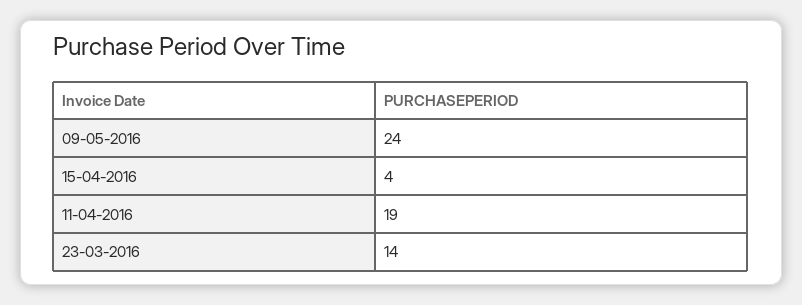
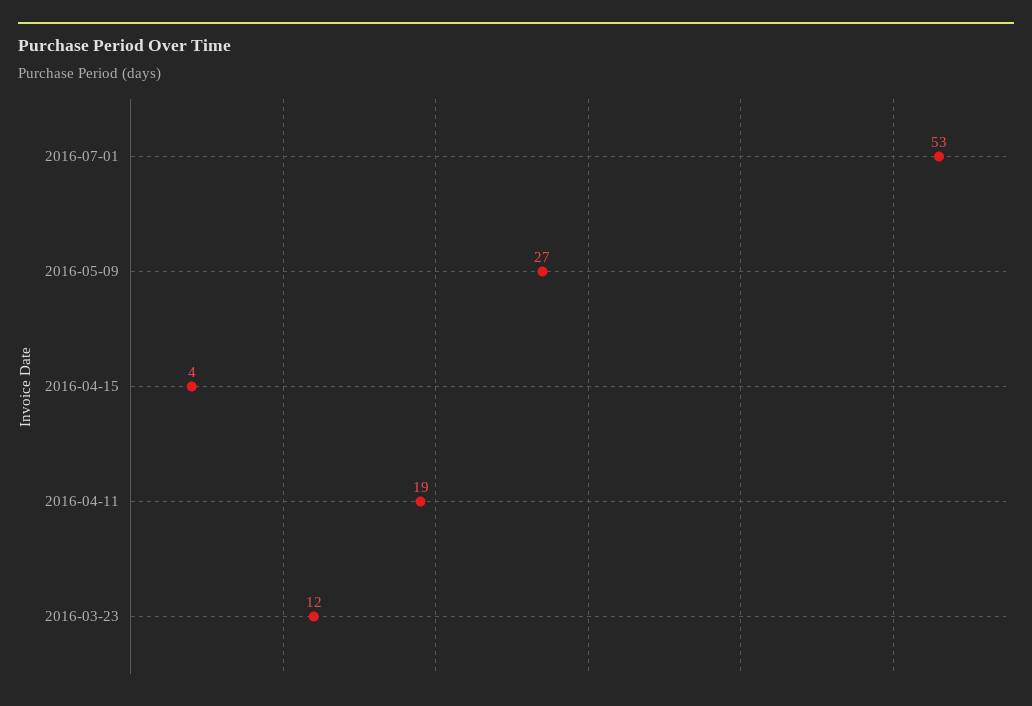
09-05-2016: 24 -> 27
23-03-2016: 14 -> 12
2016-07-01: none -> 53

